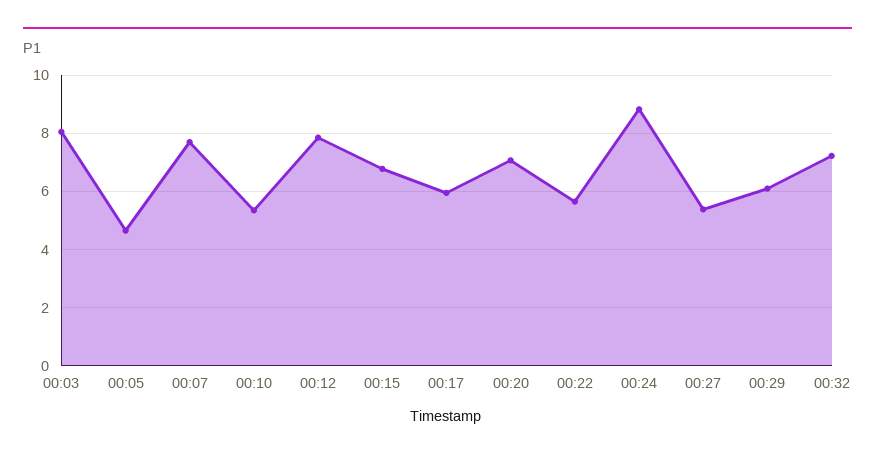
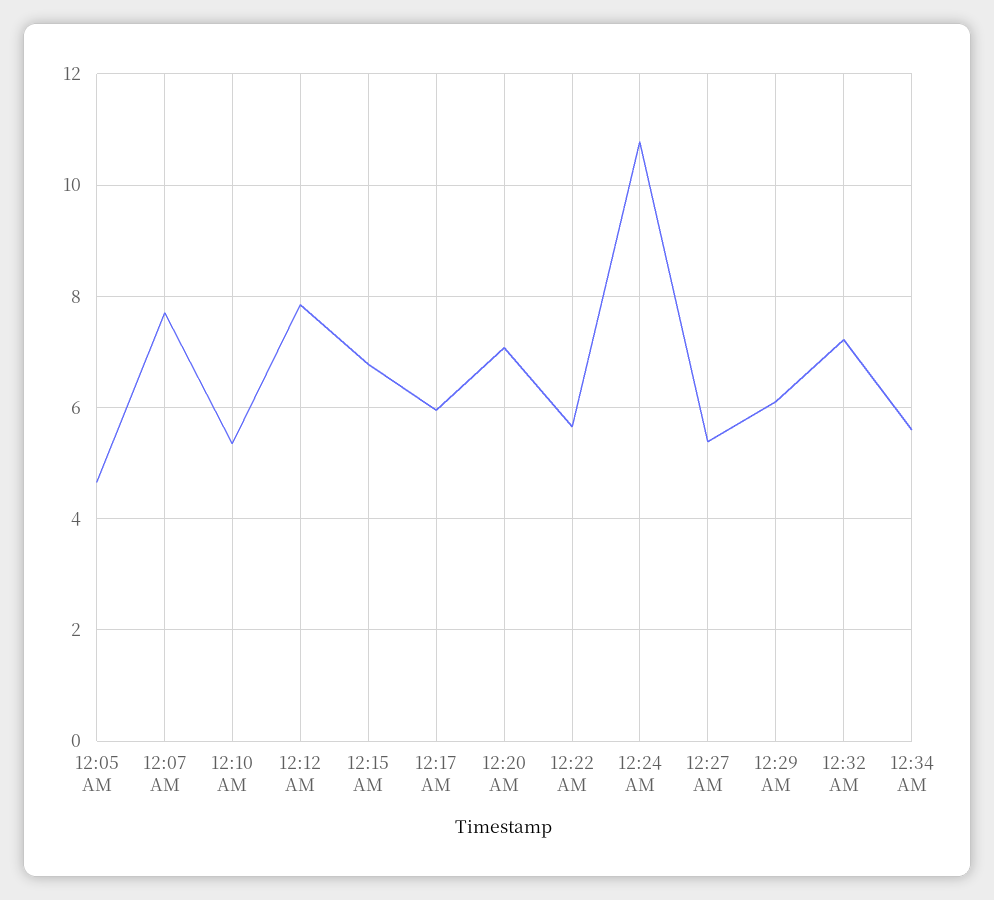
00:03: 8 -> none
00:24: 8.75 -> 10.8
12:34 AM: none -> 5.6

